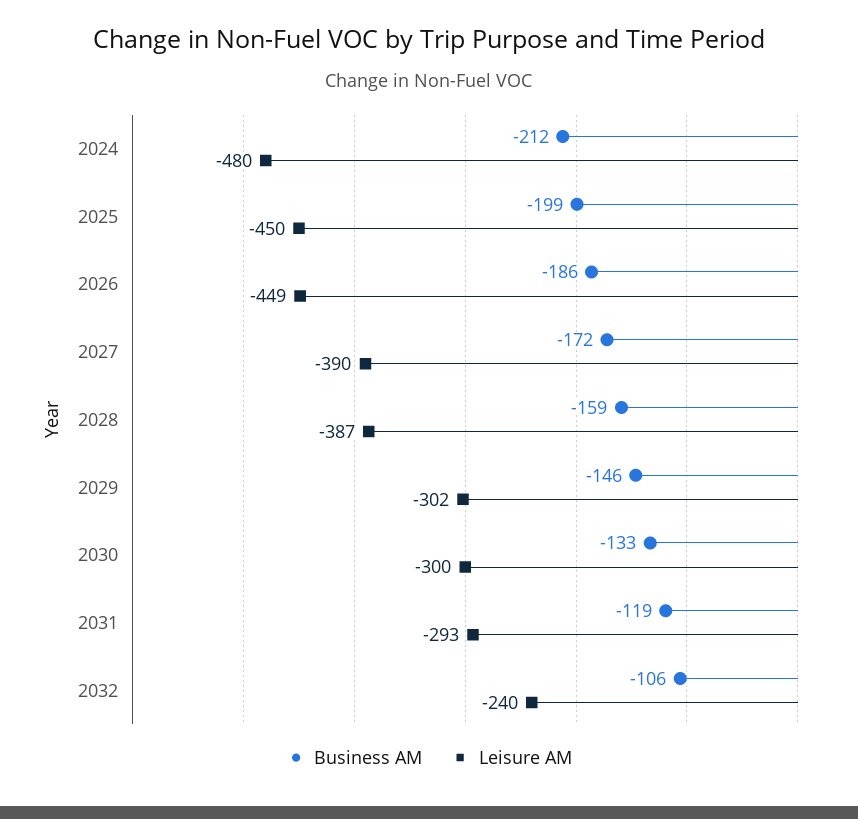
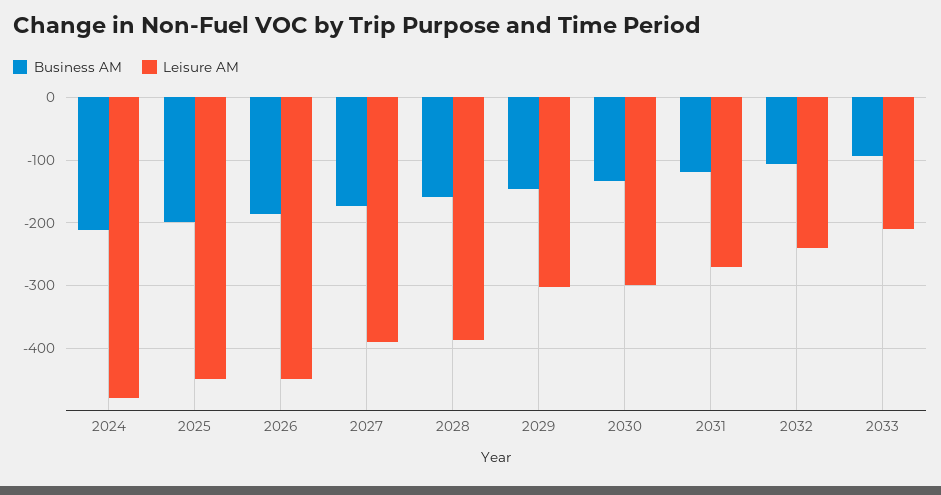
Leisure AM, 2031: -293 -> -270
Business AM, 2033: none -> -90
Leisure AM, 2033: none -> -210

